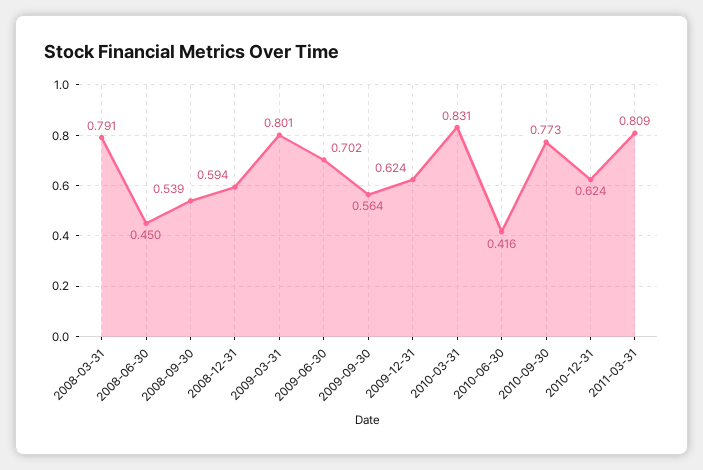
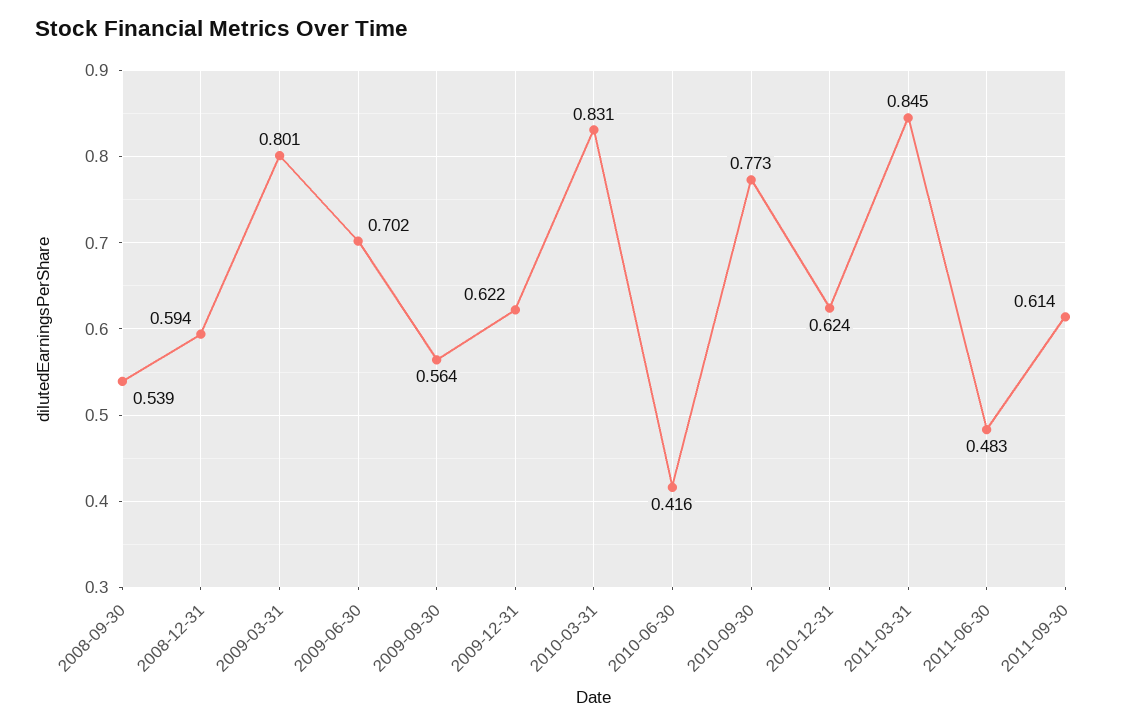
2008-03-31: 0.791 -> none
2008-06-30: 0.45 -> none
2009-12-31: 0.624 -> 0.622
2011-03-31: 0.809 -> 0.845
2011-06-30: none -> 0.483
2011-09-30: none -> 0.614

